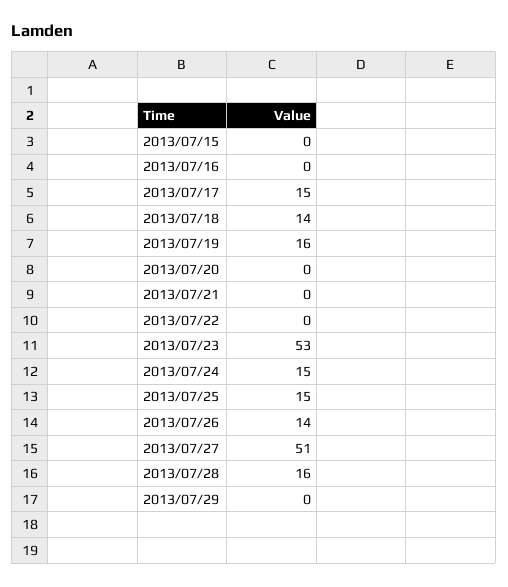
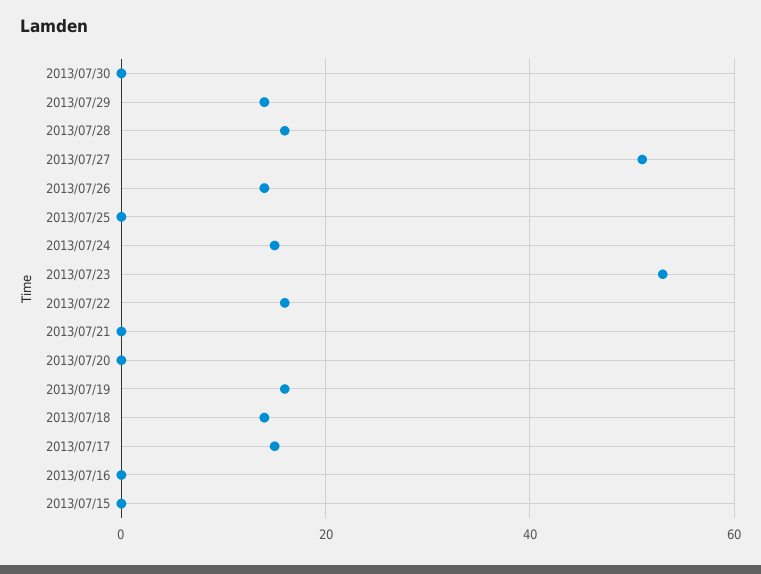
2013/07/22: 0 -> 15
2013/07/25: 15 -> 0
2013/07/29: 0 -> 15
2013/07/30: none -> 0

